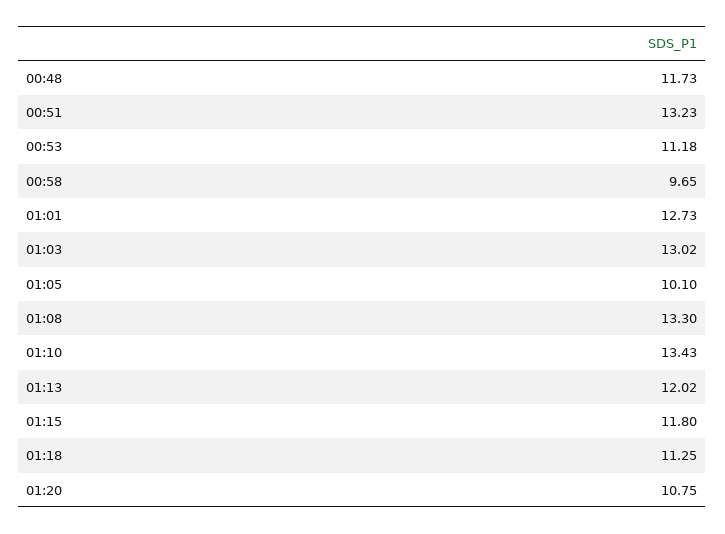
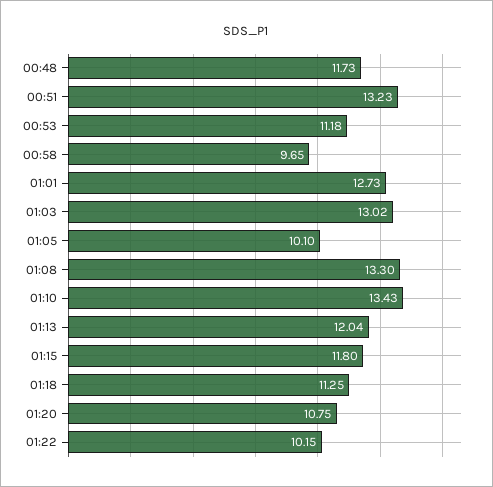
01:13: 12.02 -> 12.04
01:22: none -> 10.15

